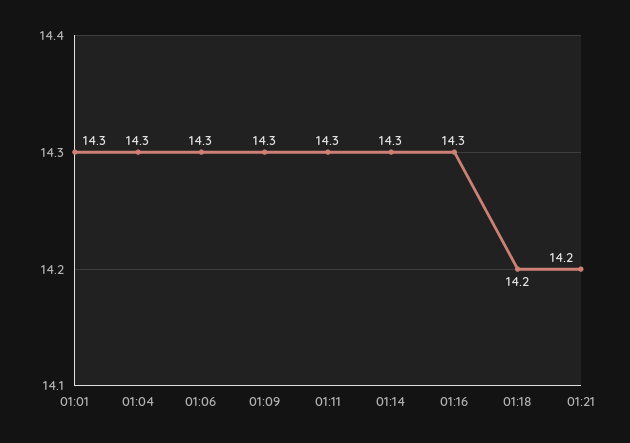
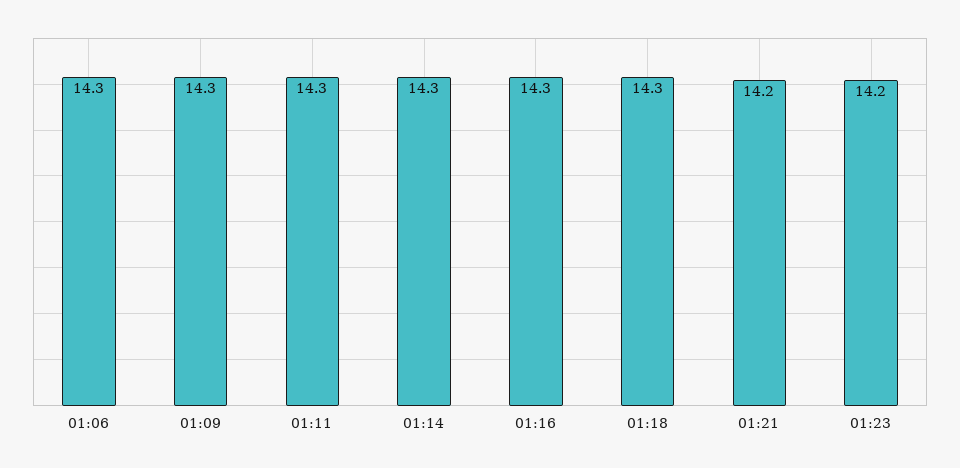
01:01: 14.3 -> none
01:04: 14.3 -> none
01:18: 14.2 -> 14.3
01:23: none -> 14.2

